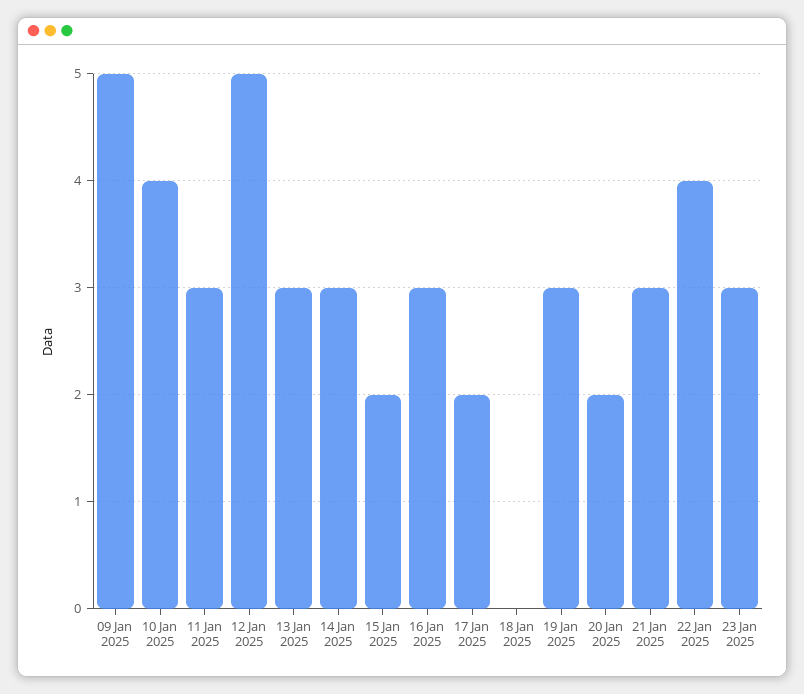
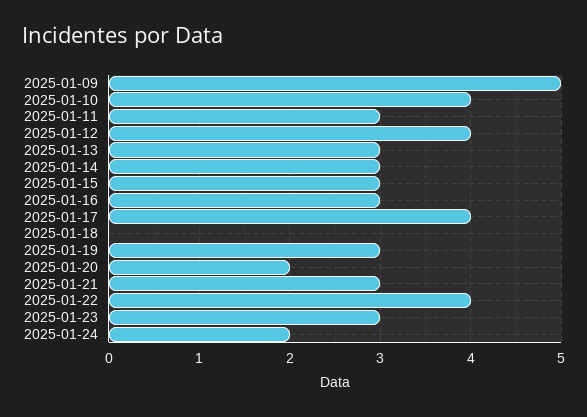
12 Jan 2025: 5 -> 4
15 Jan 2025: 2 -> 3
17 Jan 2025: 2 -> 4
2025-01-24: none -> 2

